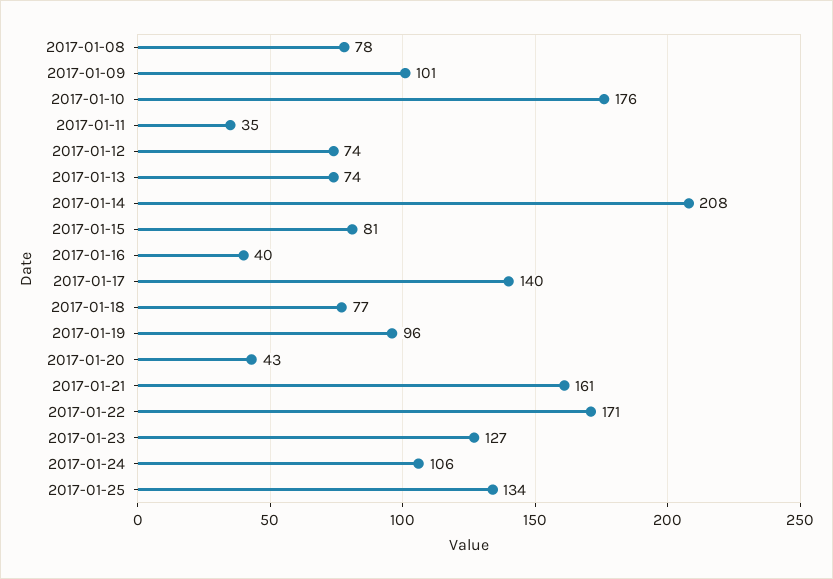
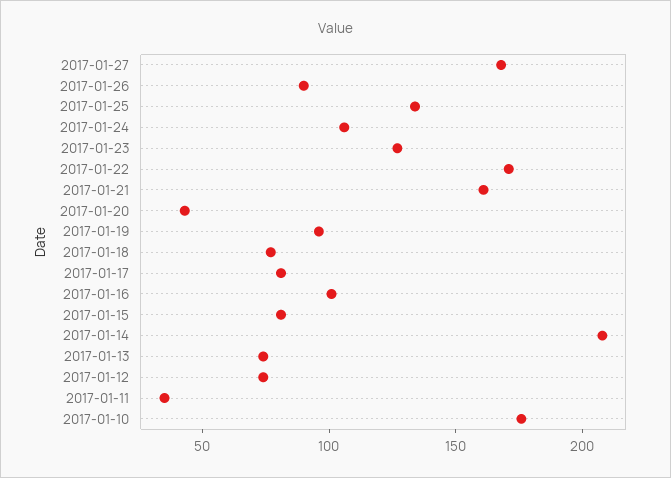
2017-01-08: 78 -> none
2017-01-09: 101 -> none
2017-01-16: 40 -> 100
2017-01-17: 140 -> 80
2017-01-27: none -> 170
2017-01-26: none -> 90

